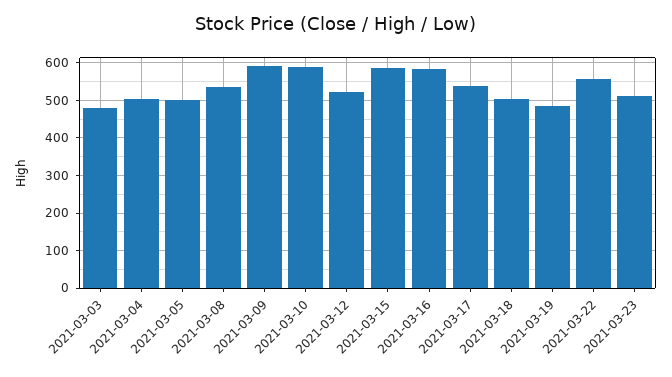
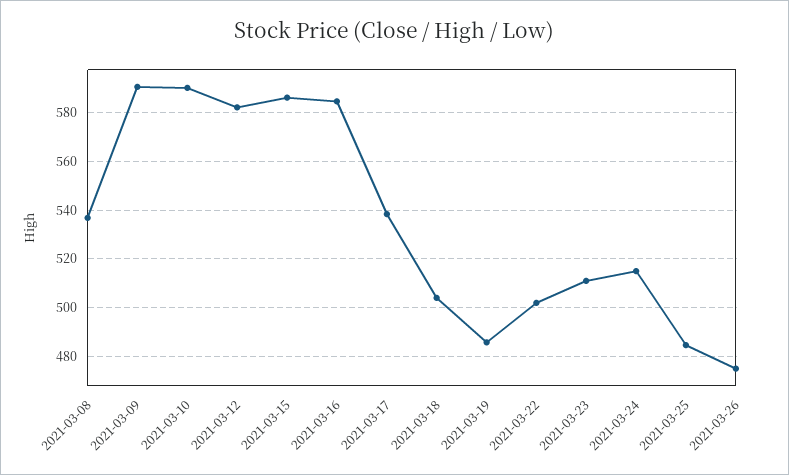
2021-03-03: 480 -> none
2021-03-04: 500 -> none
2021-03-05: 500 -> none
2021-03-12: 520 -> 582.5
2021-03-22: 560 -> 502.5
2021-03-24: none -> 515
2021-03-25: none -> 485
2021-03-26: none -> 475

